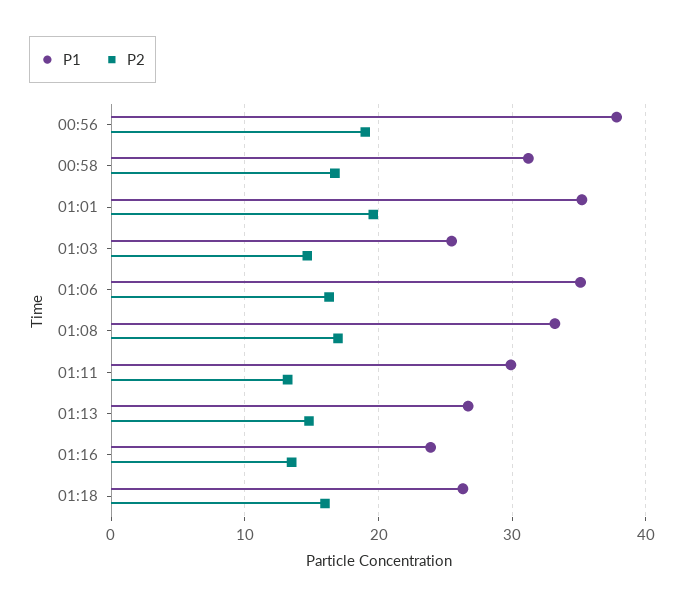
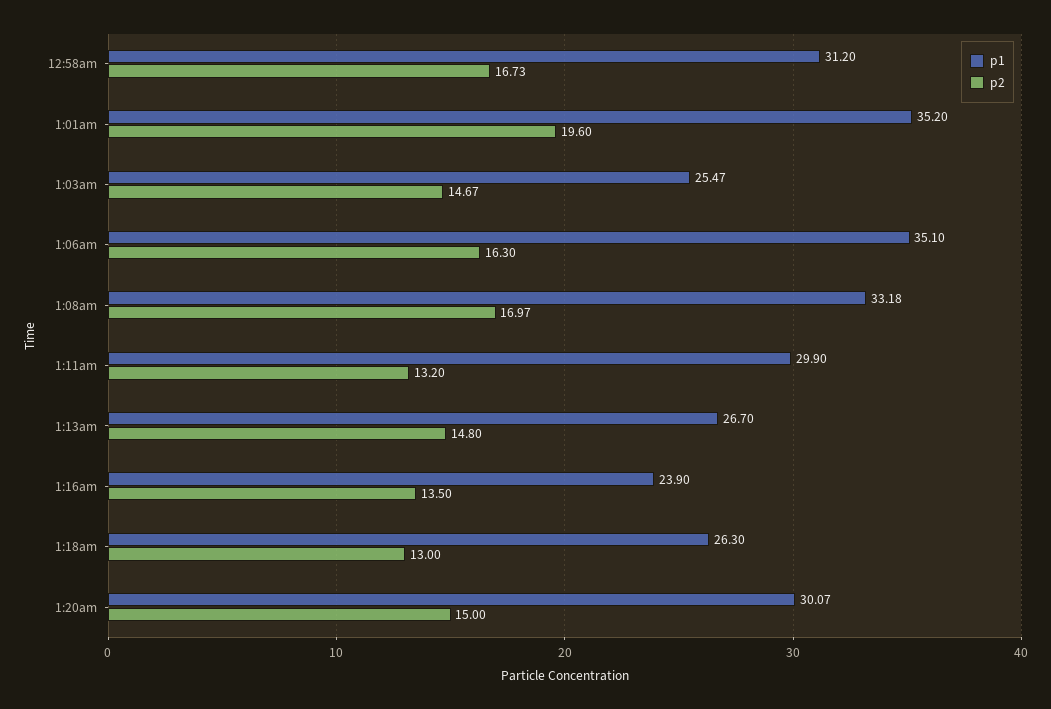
P1, 00:56: 38 -> none
P2, 00:56: 19 -> none
P2, 01:18: 16 -> 13
P1, 1:20am: none -> 30.07
P2, 1:20am: none -> 15

